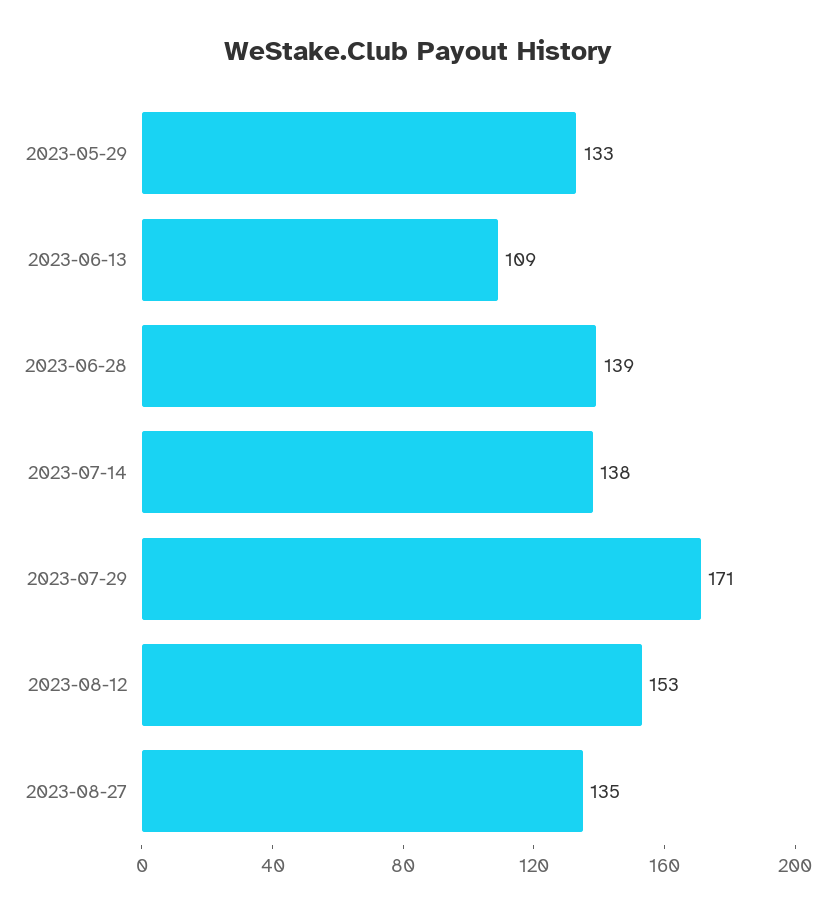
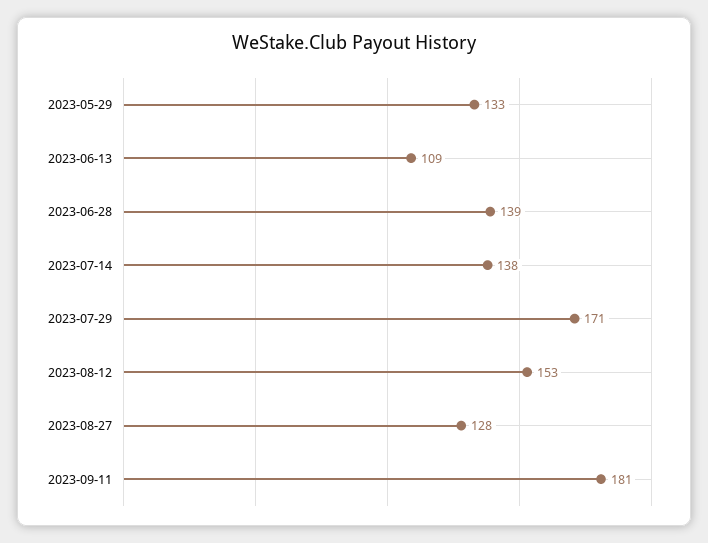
2023-08-27: 135 -> 128
2023-09-11: none -> 181

